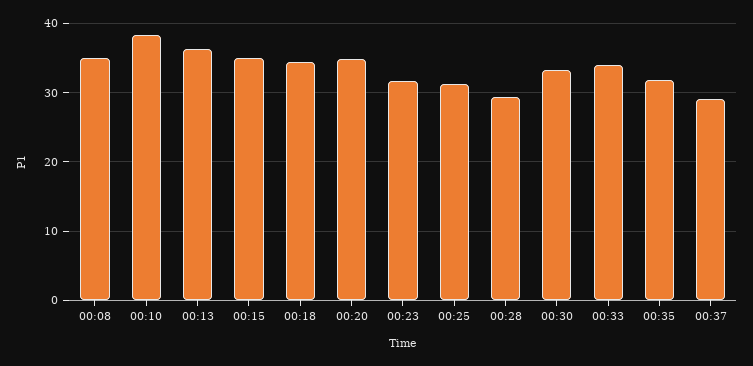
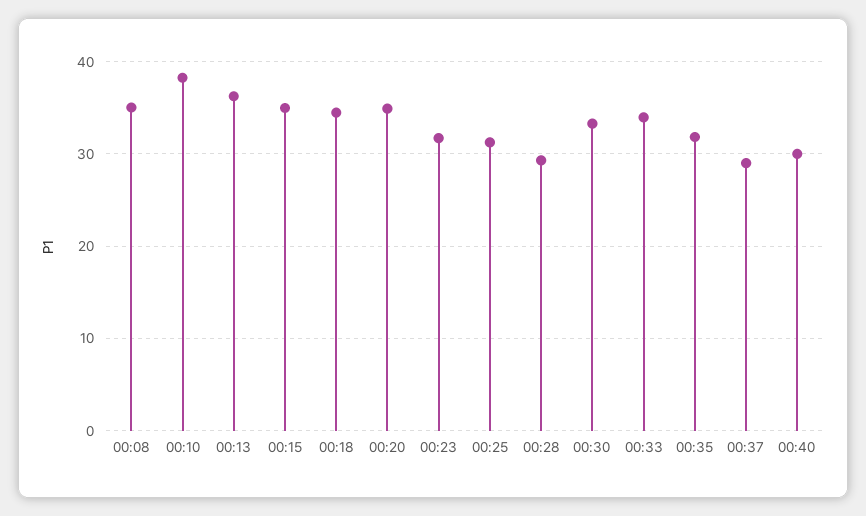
00:40: none -> 30

